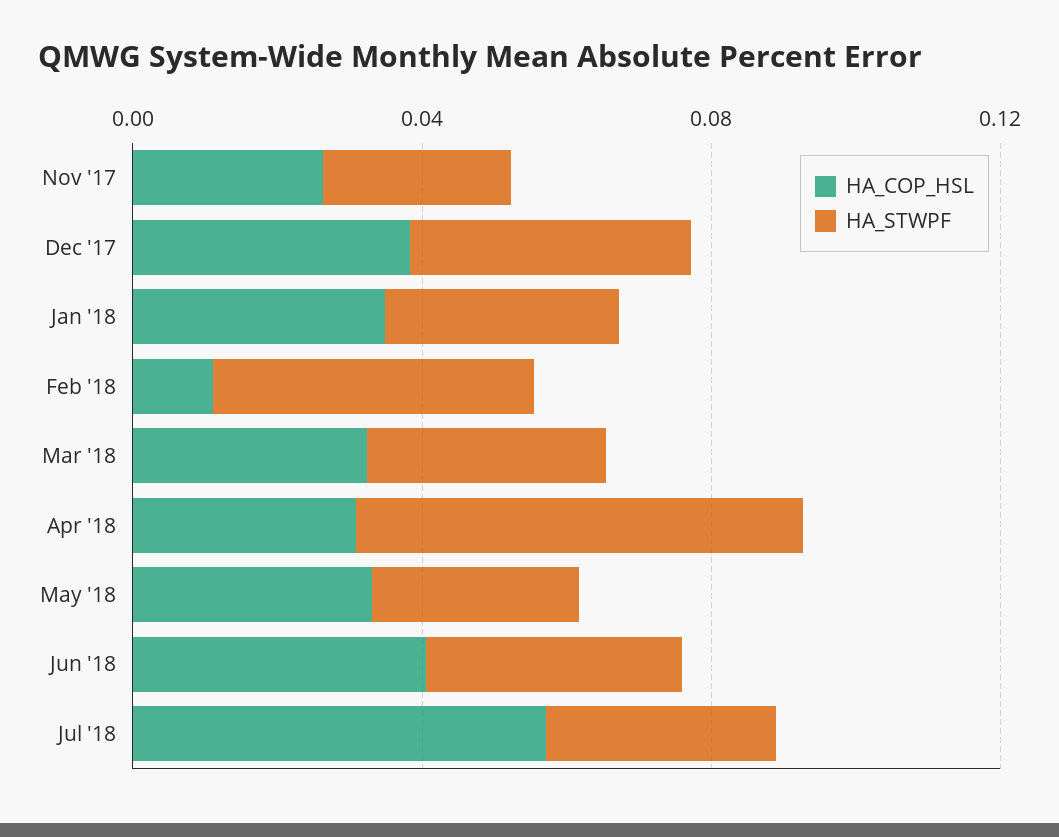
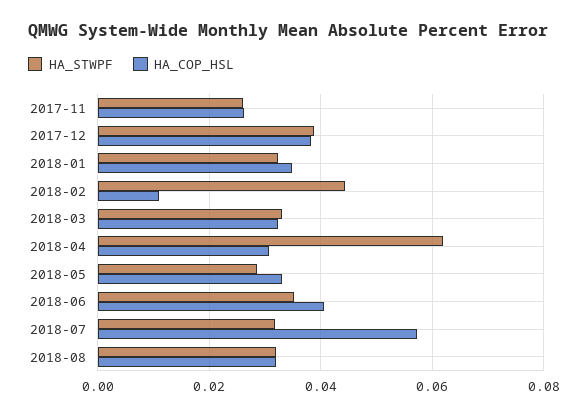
HA_STWPF, 2018-08: none -> 0.032
HA_COP_HSL, 2018-08: none -> 0.032

